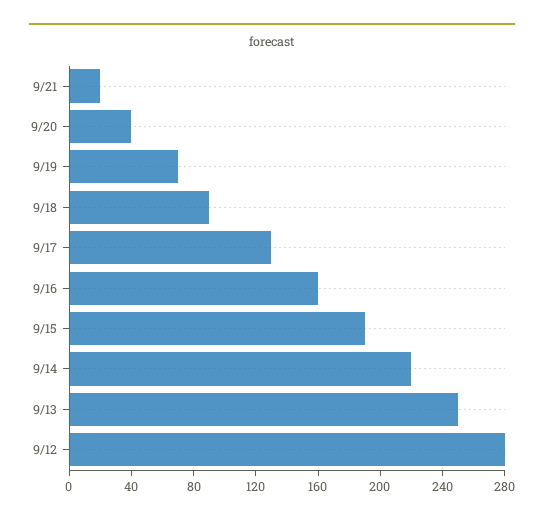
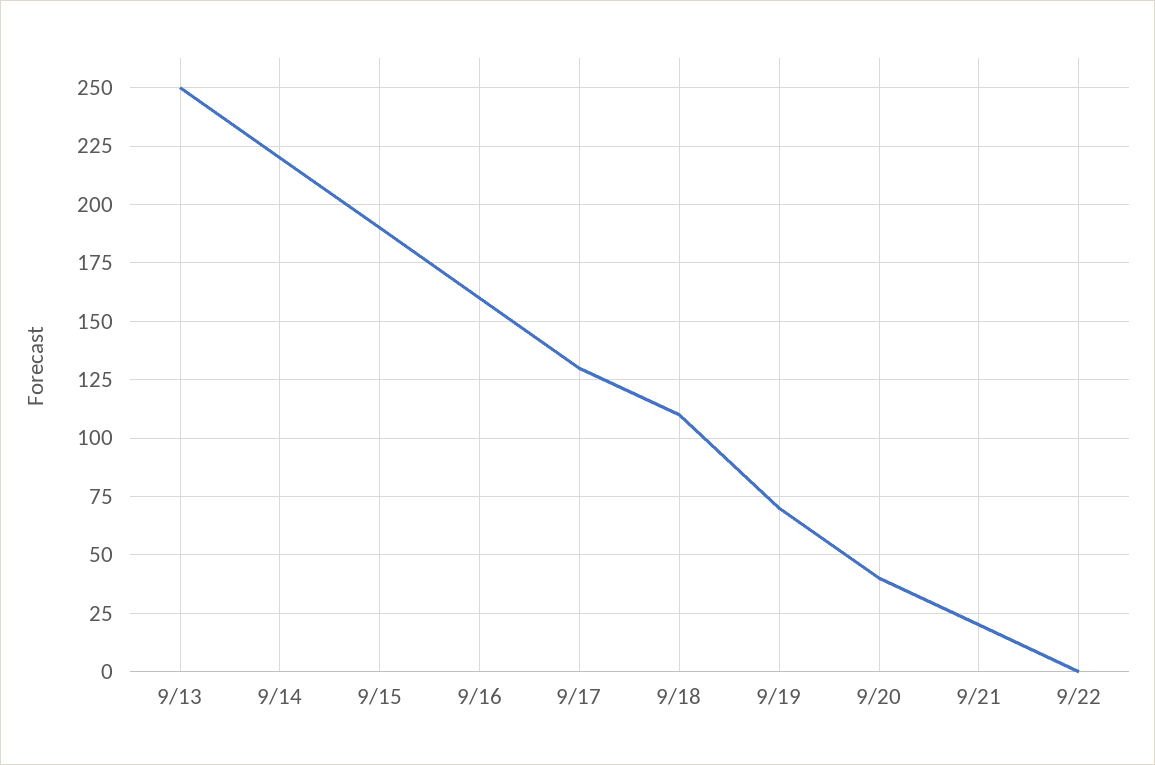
9/18: 90 -> 110
9/12: 280 -> none
9/22: none -> 0

